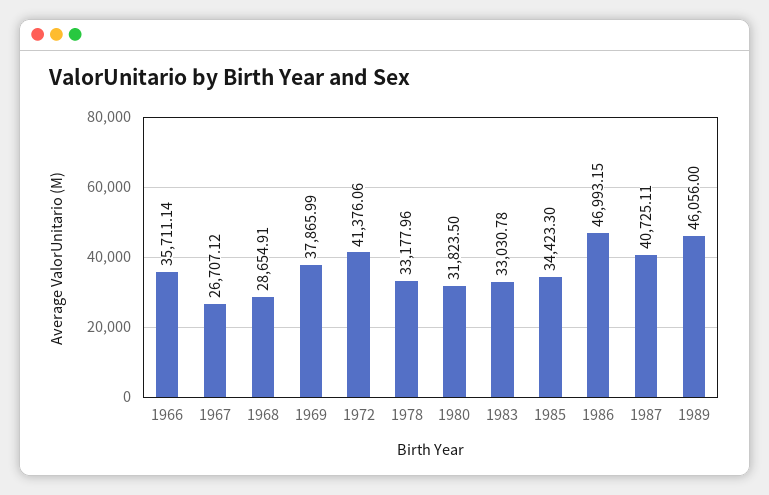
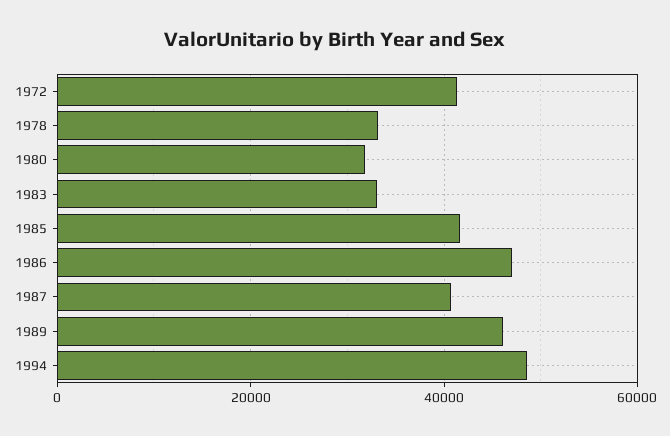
1966: 35711.14 -> none
1967: 26707.12 -> none
1968: 28654.91 -> none
1969: 37865.99 -> none
1985: 34423.3 -> 42000
1994: none -> 48000

